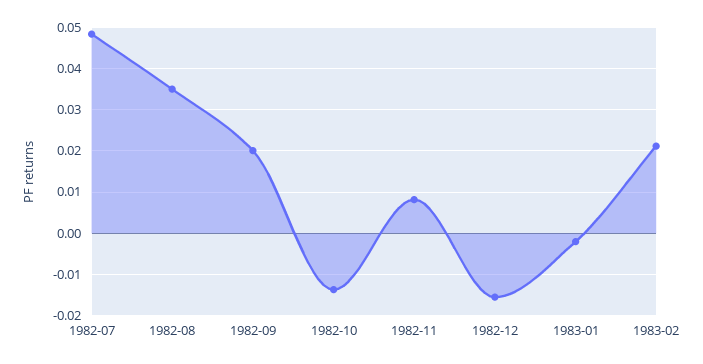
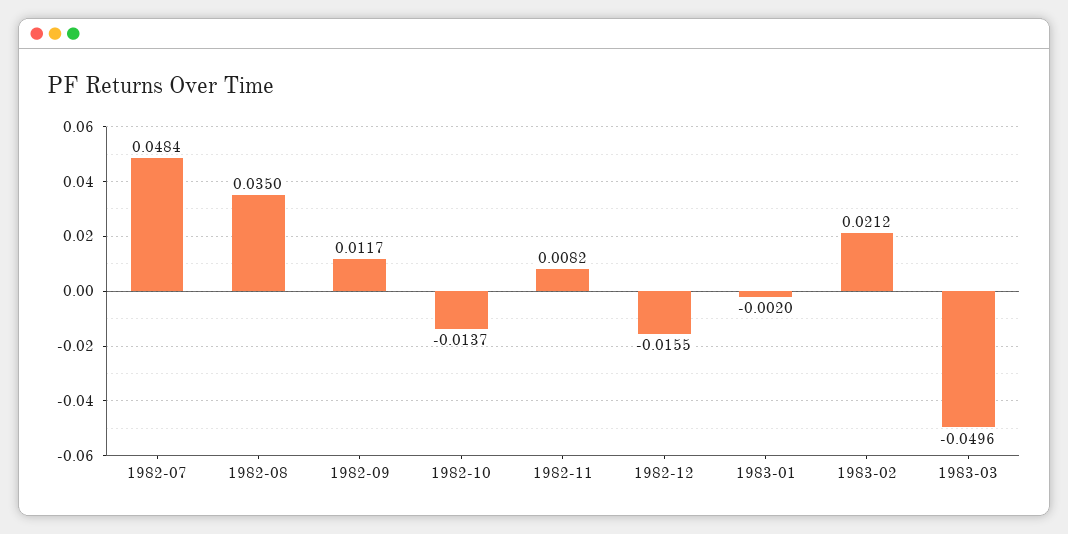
1982-09: 0.02 -> 0.0117
1983-03: none -> -0.0496

